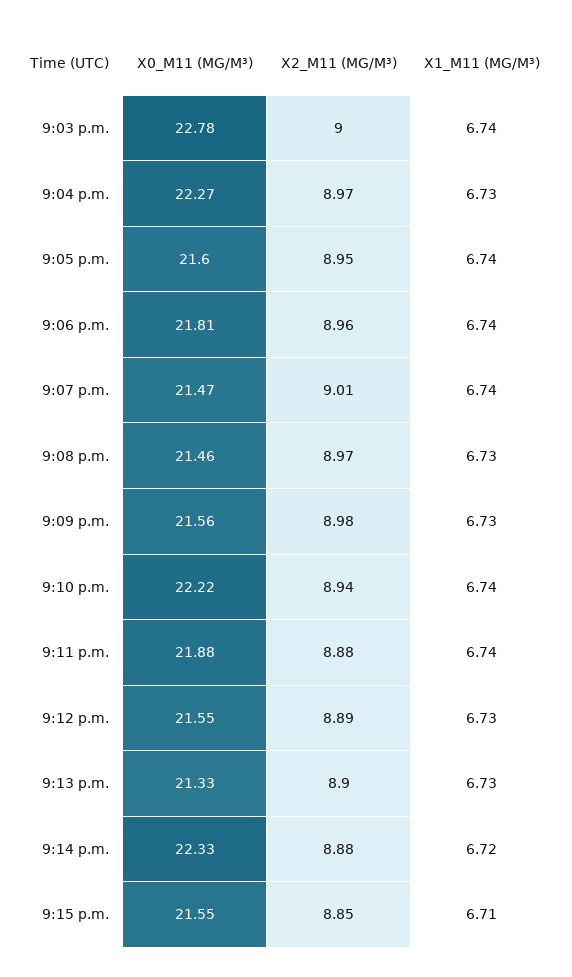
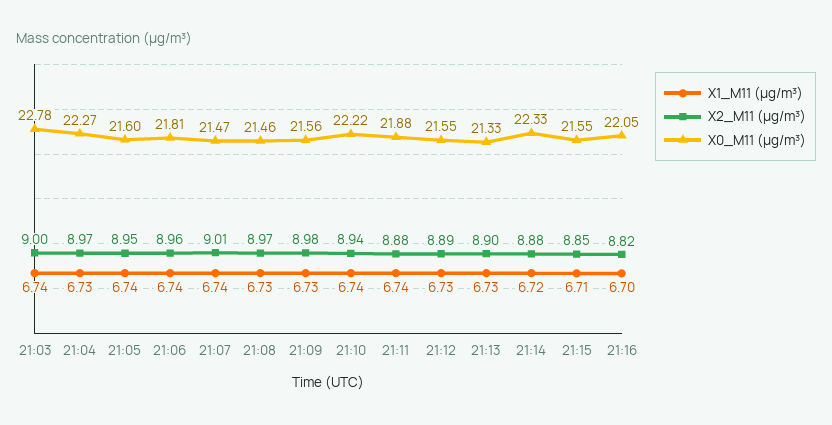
X1_M11 (ΜG/M³), 21:16: none -> 6.7
X2_M11 (ΜG/M³), 21:16: none -> 8.82
X0_M11 (ΜG/M³), 21:16: none -> 22.05

